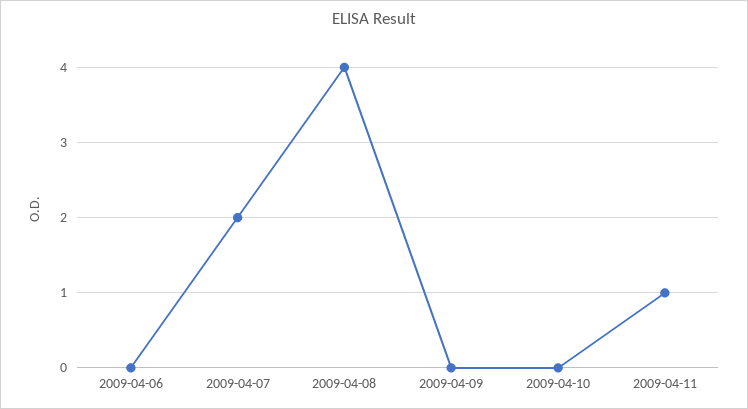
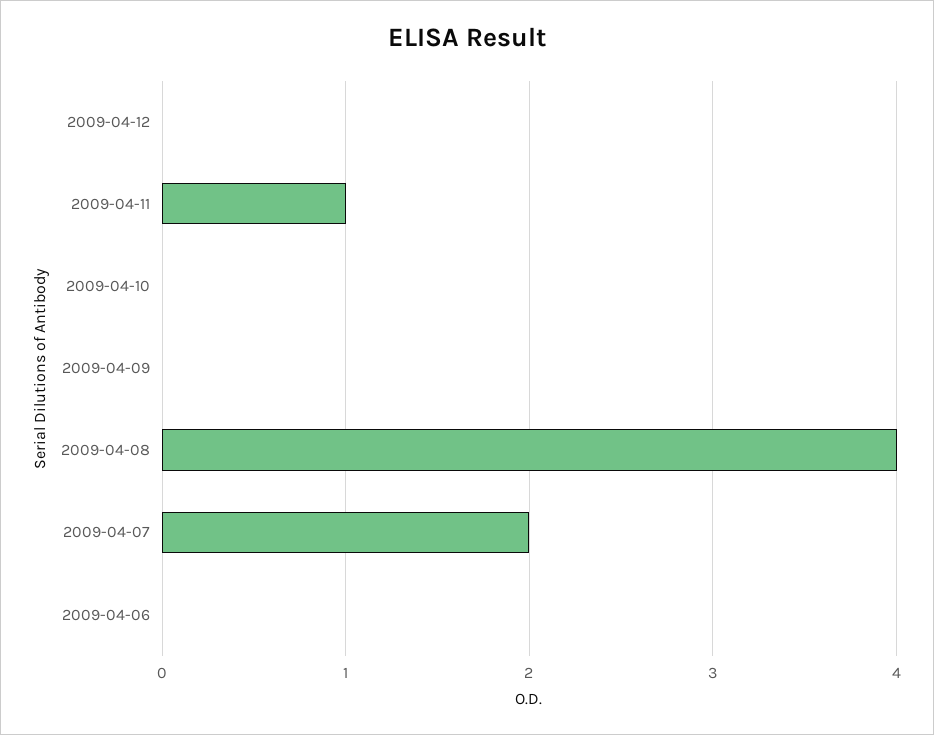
2009-04-12: none -> 0

